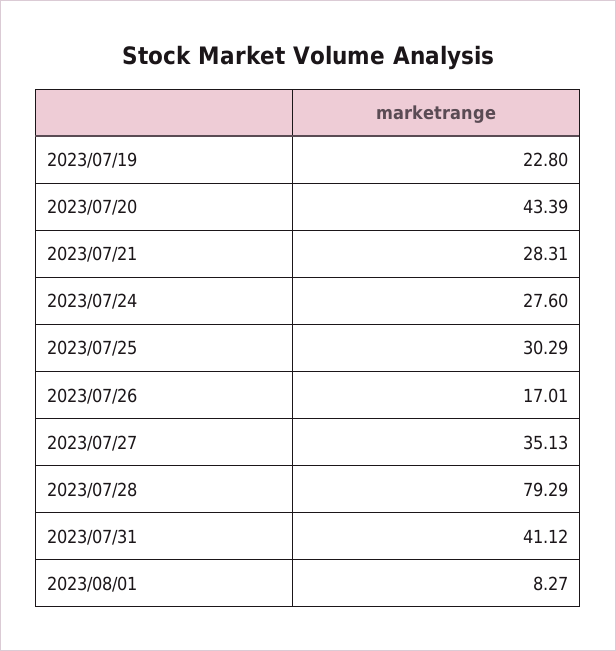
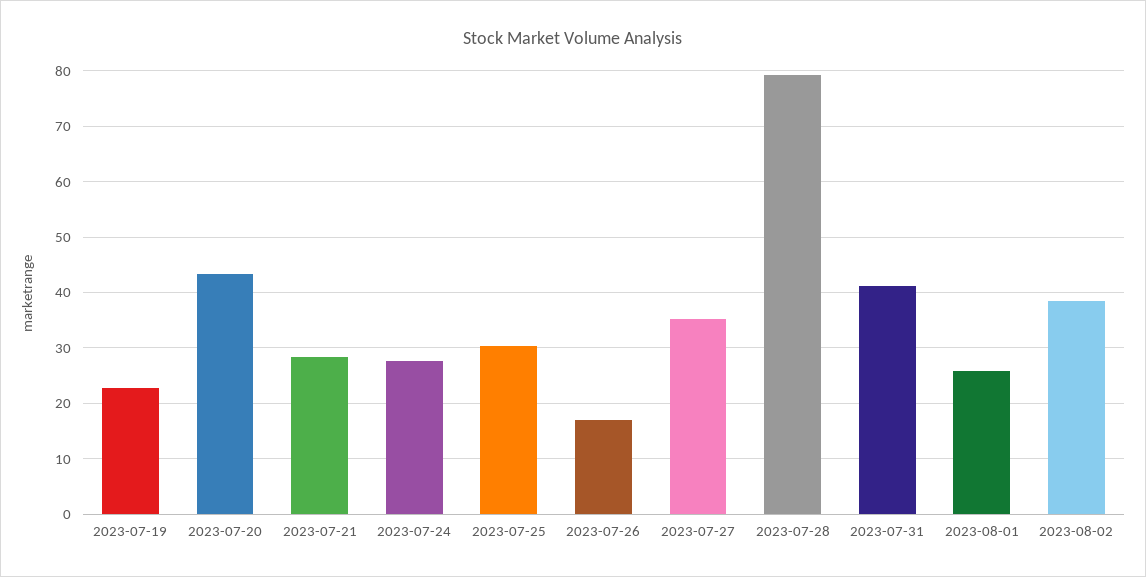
2023/08/01: 8.27 -> 26
2023-08-02: none -> 38

